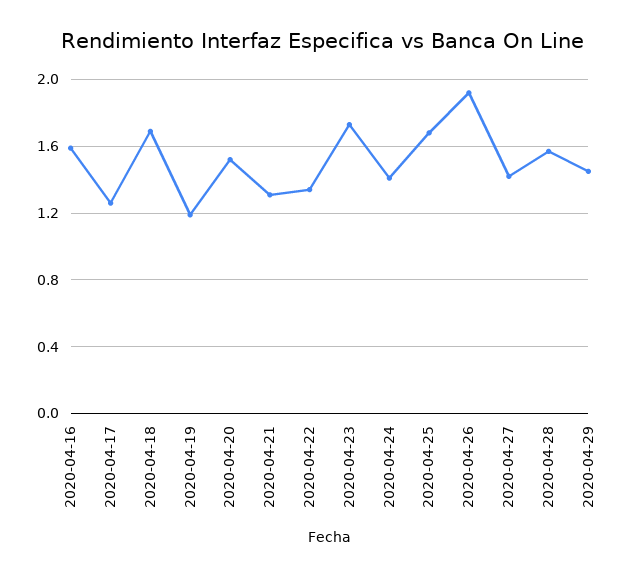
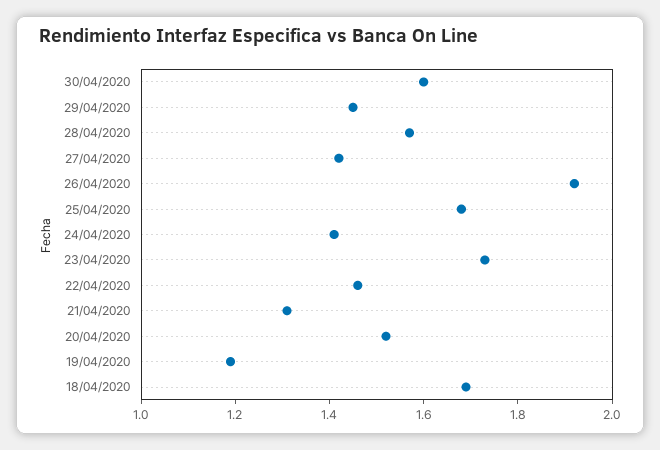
2020-04-16: 1.6 -> none
2020-04-17: 1.25 -> none
2020-04-22: 1.35 -> 1.45
30/04/2020: none -> 1.6

